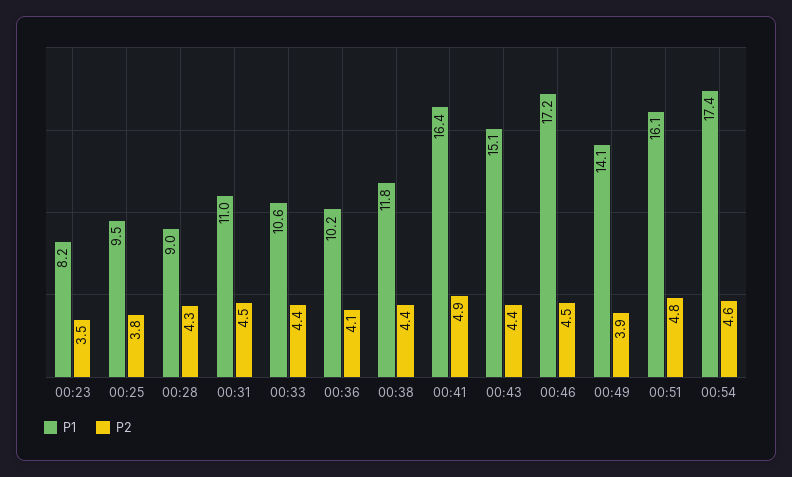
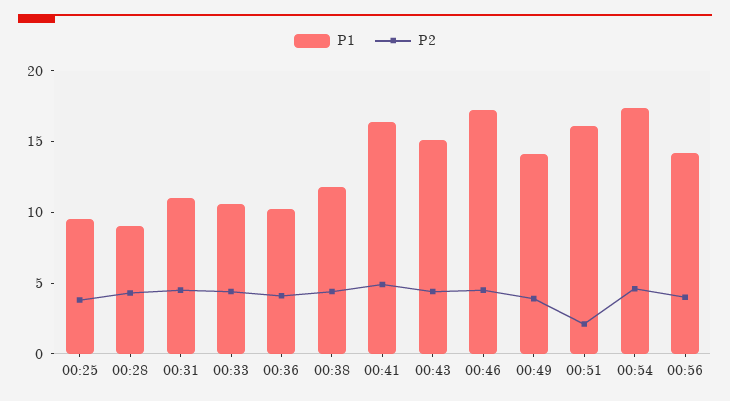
P1, 00:23: 8.2 -> none
P2, 00:23: 3.5 -> none
P2, 00:51: 4.8 -> 2
P1, 00:56: none -> 14
P2, 00:56: none -> 4

